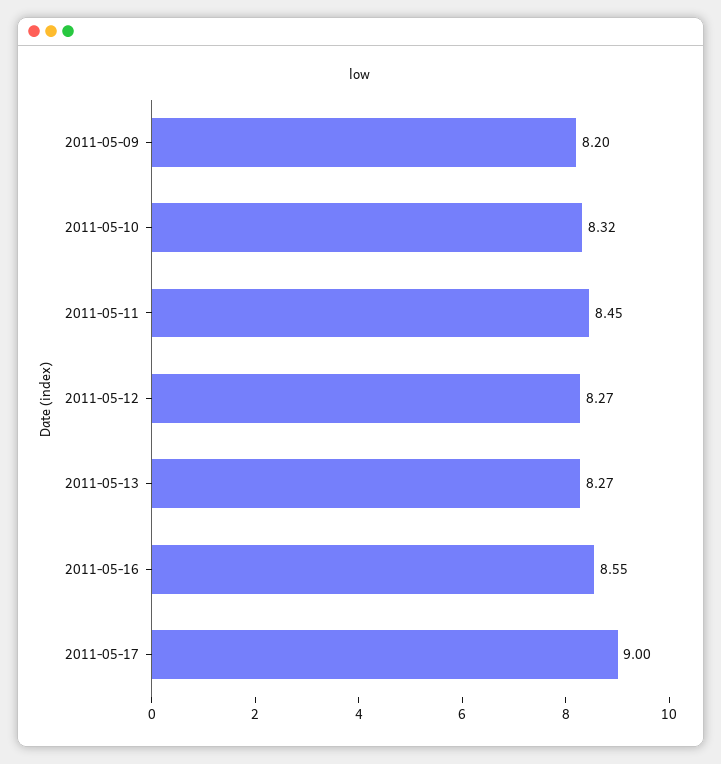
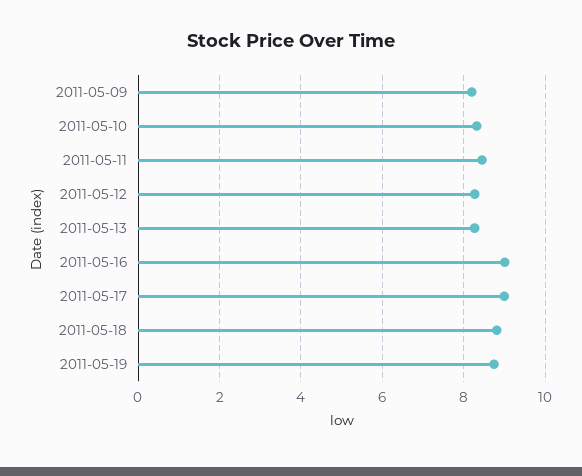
2011-05-16: 8.55 -> 9
2011-05-18: none -> 8.8
2011-05-19: none -> 8.8

